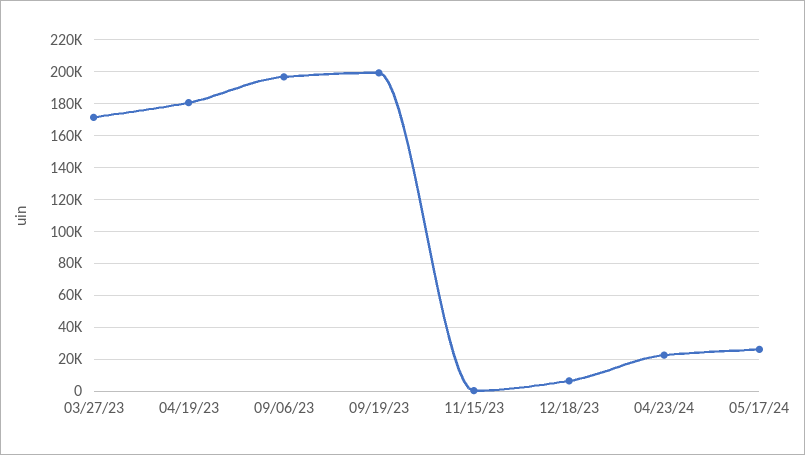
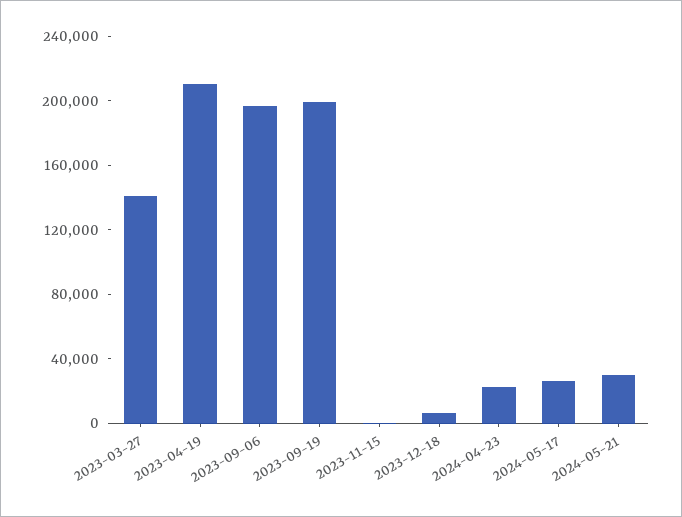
03/27/23: 170000 -> 140000
04/19/23: 180000 -> 210000
2024-05-21: none -> 30000

